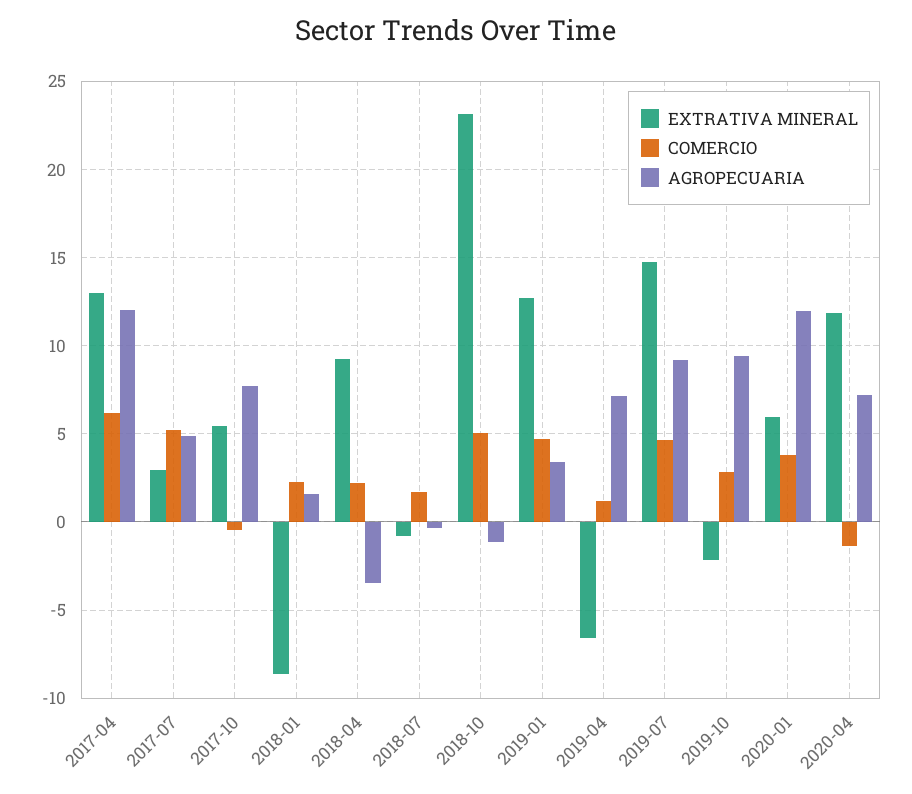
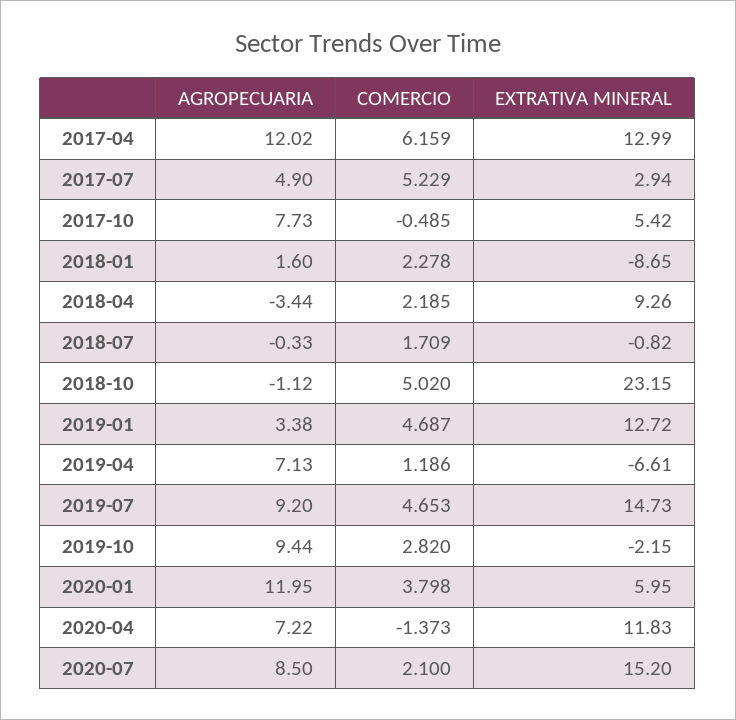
AGROPECUARIA, 2020-07: none -> 8.5
COMERCIO, 2020-07: none -> 2.1
EXTRATIVA MINERAL, 2020-07: none -> 15.2

